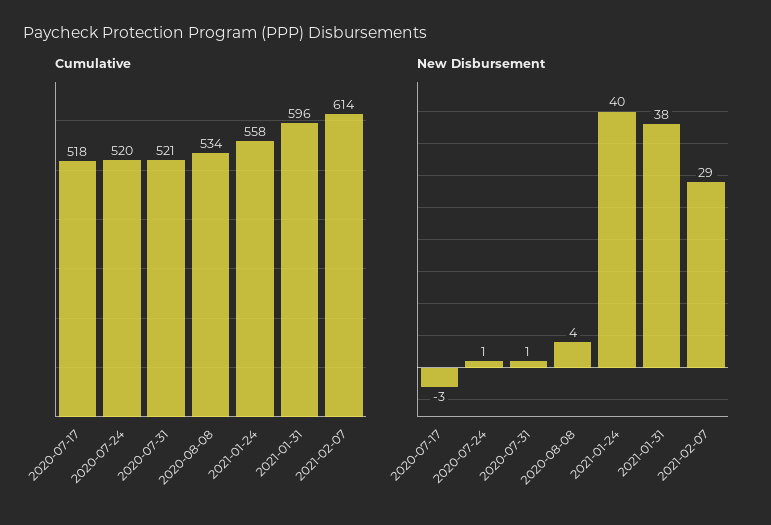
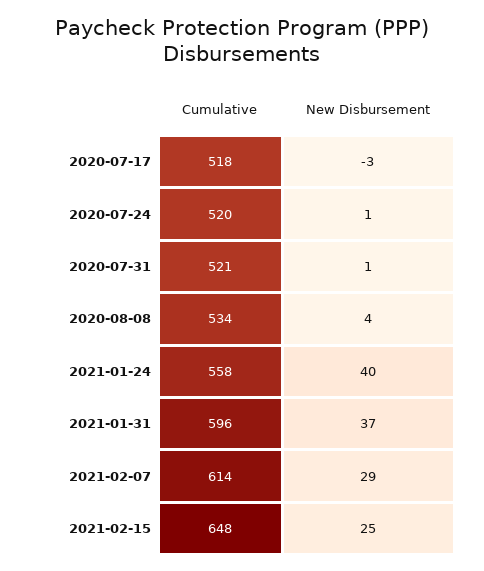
New Disbursement, 2021-01-31: 38 -> 37
Cumulative, 2021-02-15: none -> 648
New Disbursement, 2021-02-15: none -> 25

